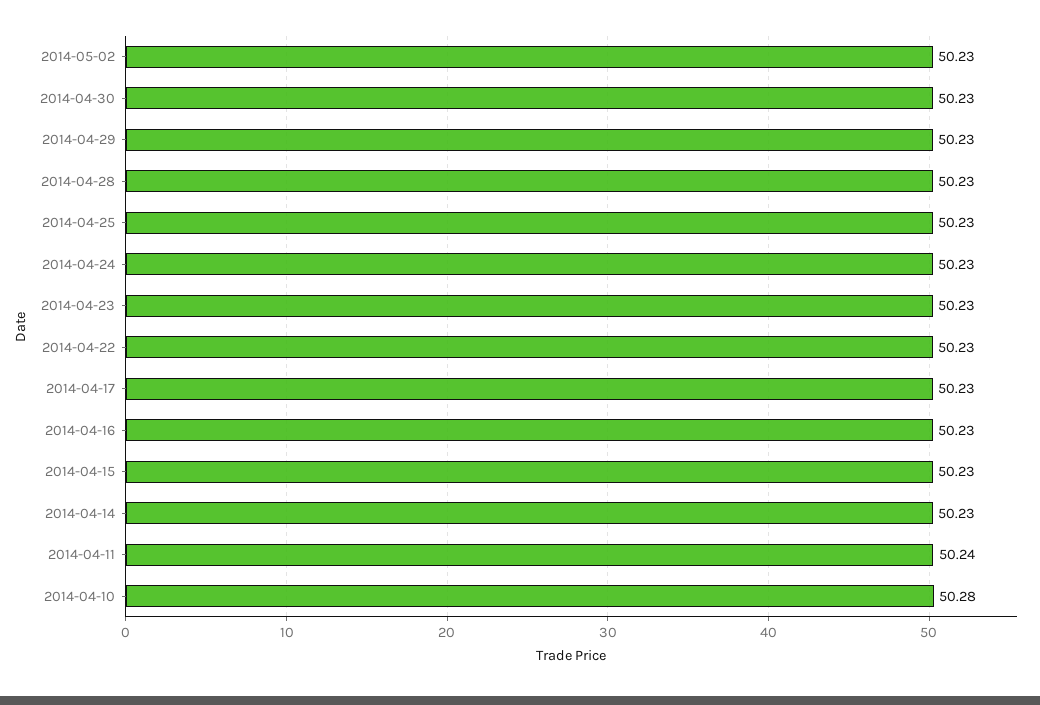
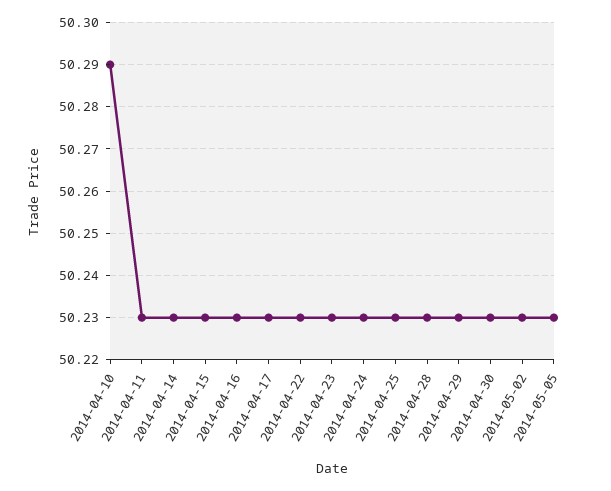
2014-04-11: 50.24 -> 50.23
2014-04-10: 50.28 -> 50.29
2014-05-05: none -> 50.23

